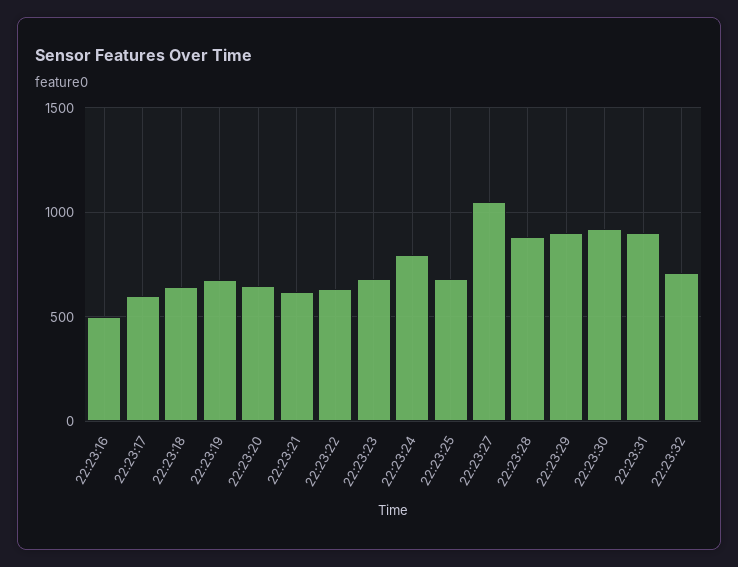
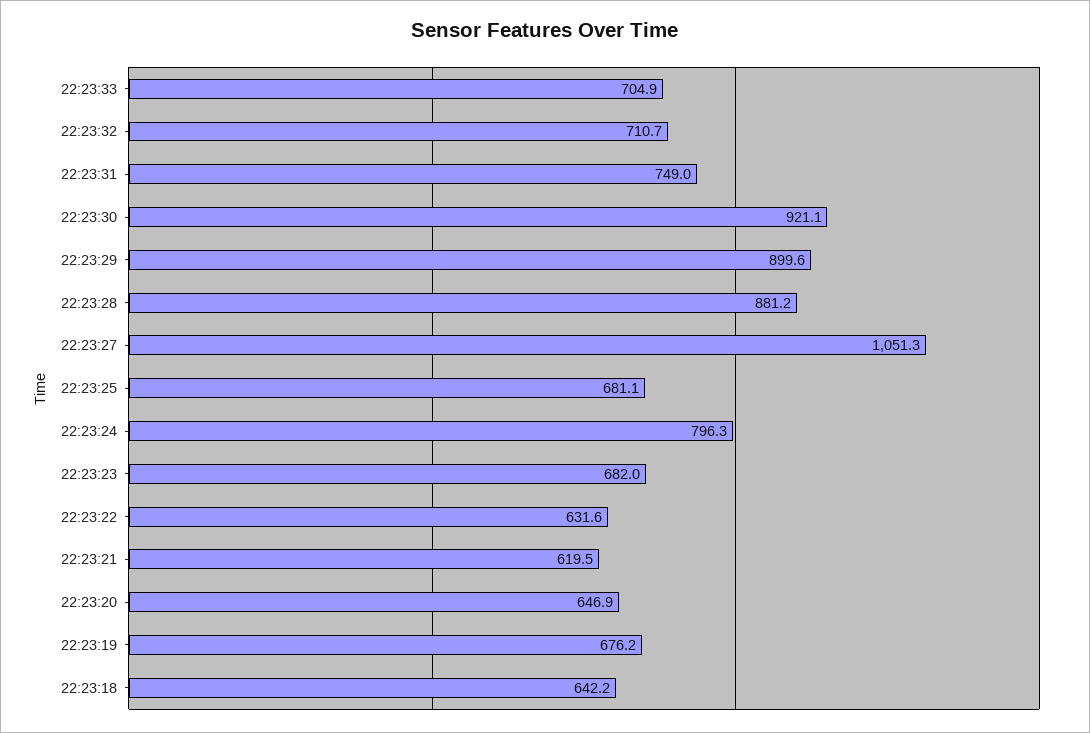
22:23:16: 500 -> none
22:23:17: 600 -> none
22:23:31: 900 -> 749
22:23:33: none -> 704.9

